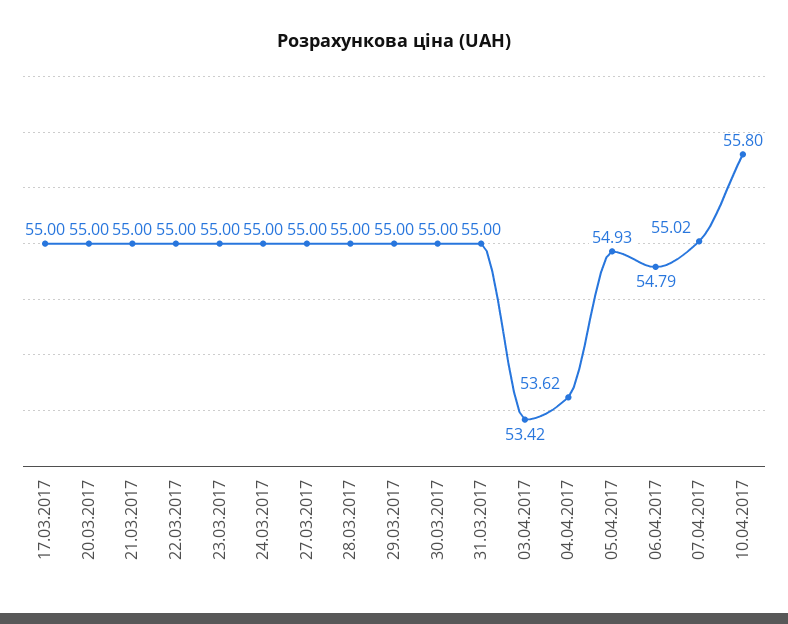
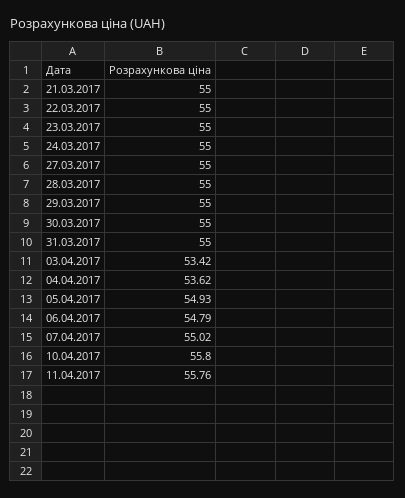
17.03.2017: 55 -> none
20.03.2017: 55 -> none
11.04.2017: none -> 55.76

